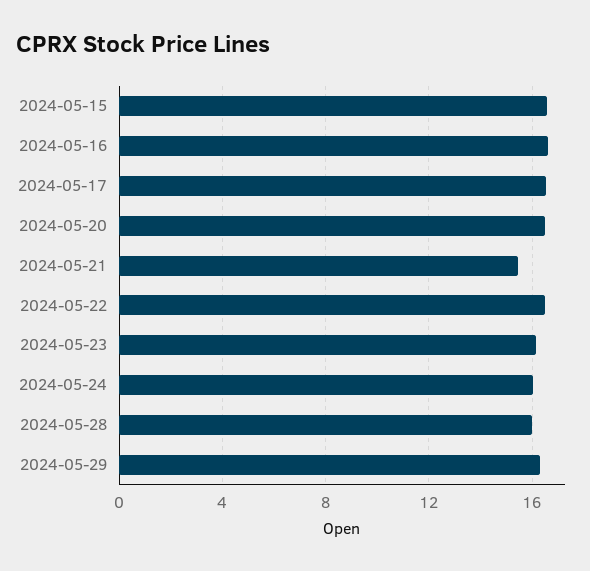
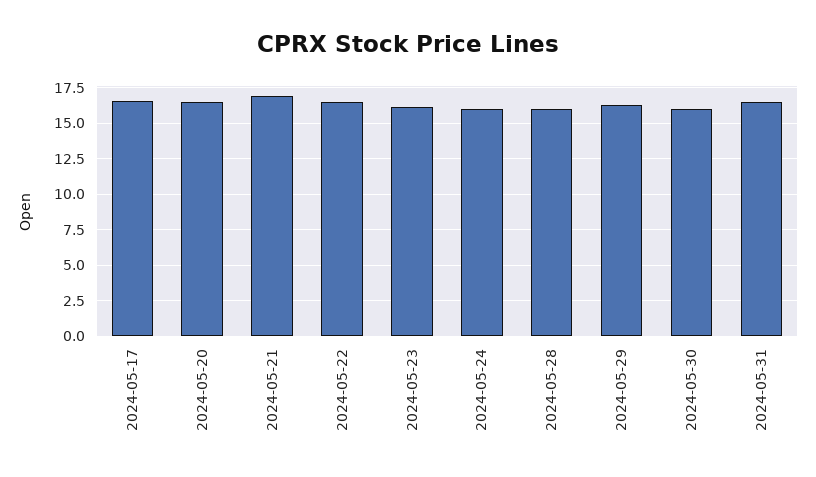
2024-05-15: 16.5 -> none
2024-05-16: 16.5 -> none
2024-05-21: 15.5 -> 17
2024-05-30: none -> 16
2024-05-31: none -> 16.5

